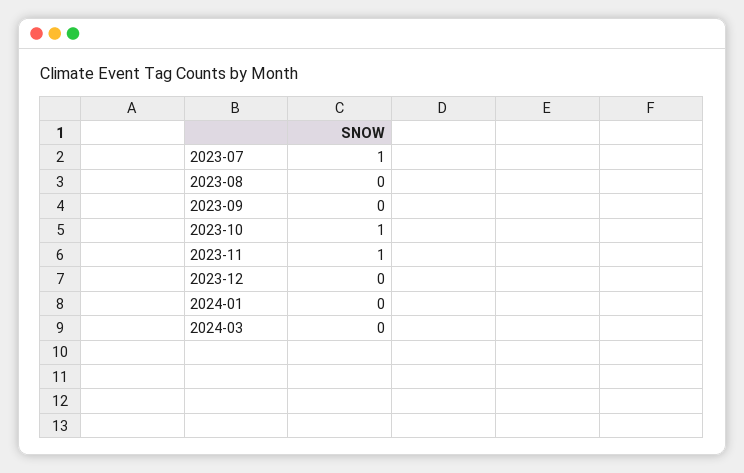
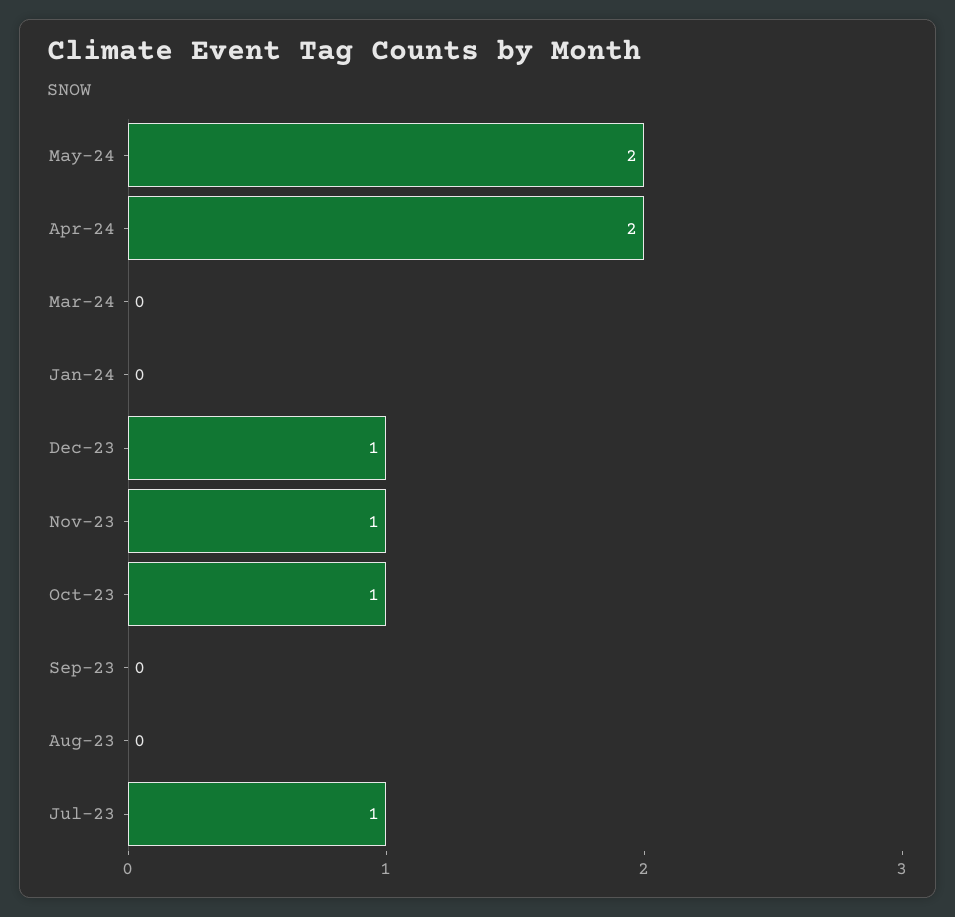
2023-12: 0 -> 1
May-24: none -> 2
Apr-24: none -> 2

